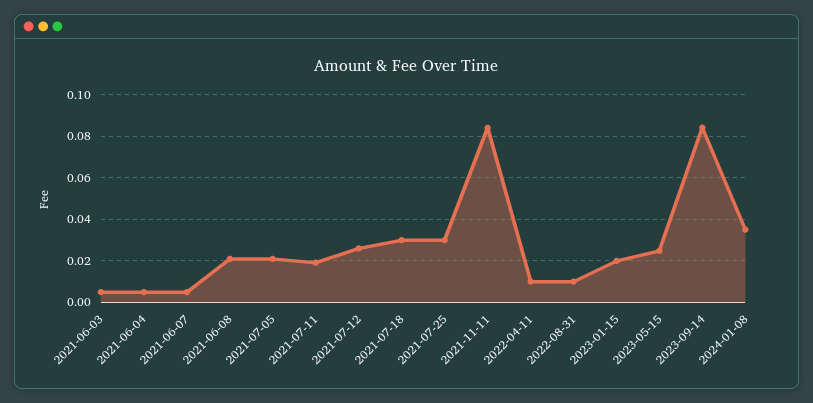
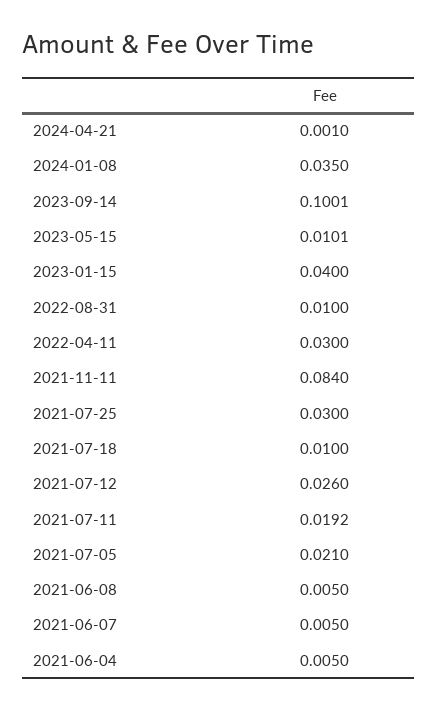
2021-06-03: 0.005 -> none
2021-06-08: 0.02 -> 0.005
2021-07-18: 0.03 -> 0.01
2022-04-11: 0.01 -> 0.03
2023-01-15: 0.02 -> 0.04
2023-05-15: 0.025 -> 0.0101
2023-09-14: 0.085 -> 0.1001
2024-04-21: none -> 0.001

